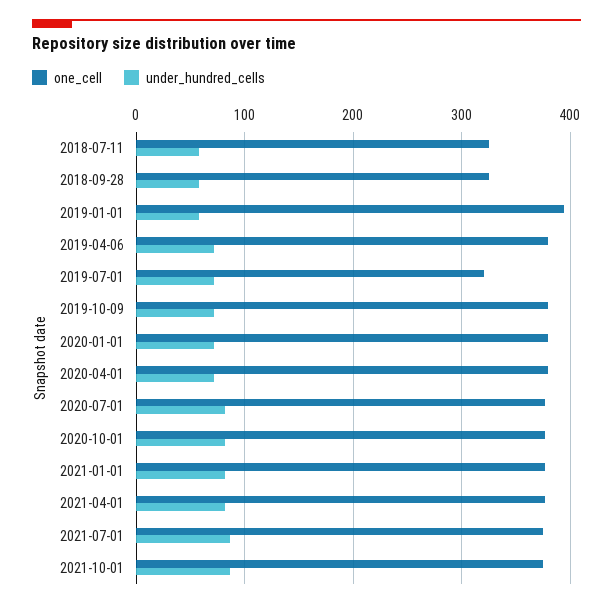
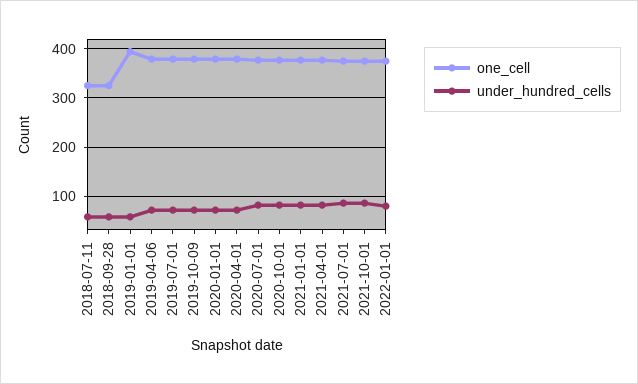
one_cell, 2019-07-01: 320 -> 380
one_cell, 2022-01-01: none -> 380
under_hundred_cells, 2022-01-01: none -> 80

